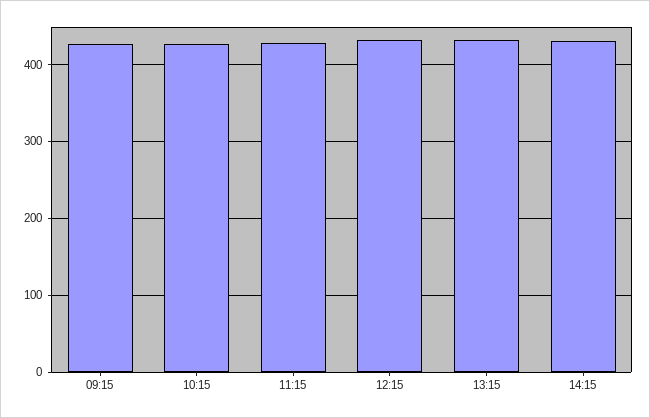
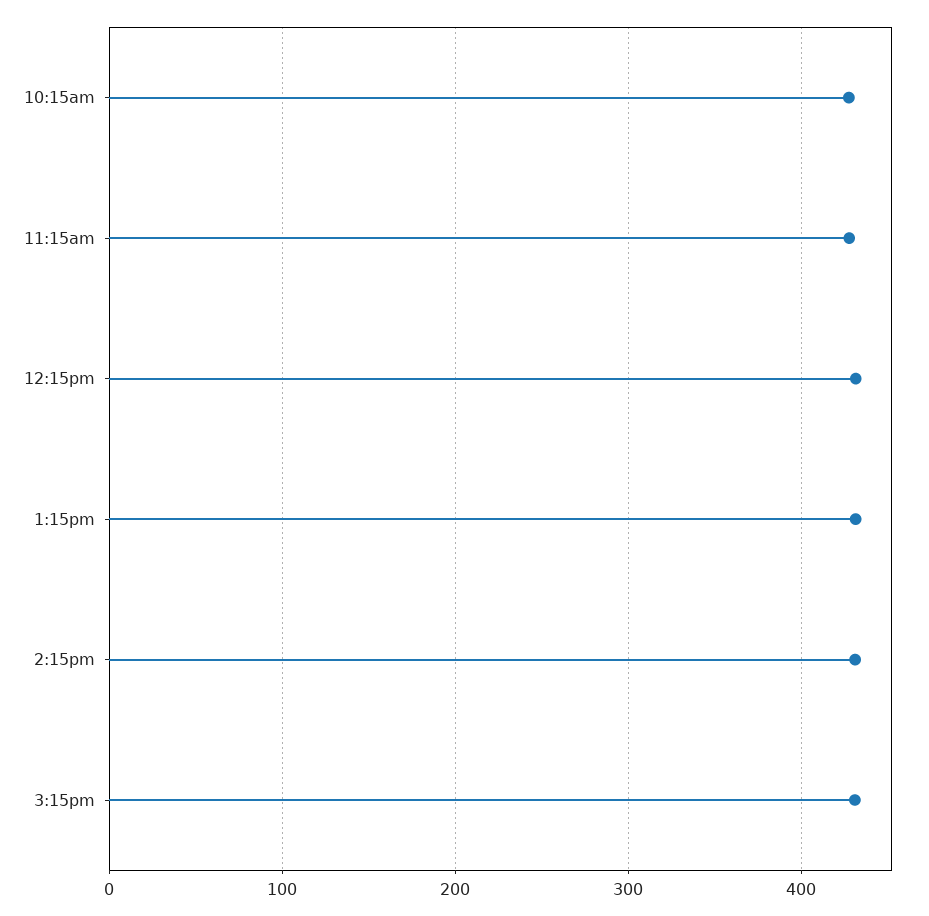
09:15: 430 -> none
3:15pm: none -> 430

